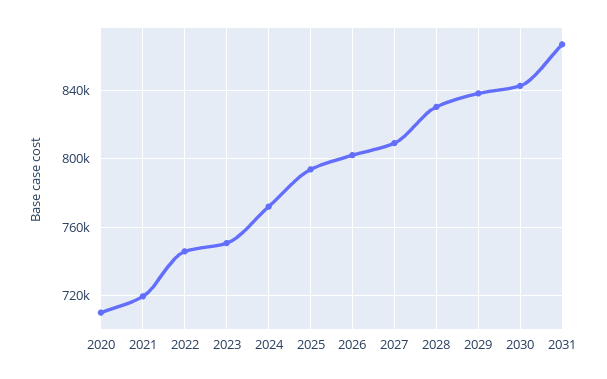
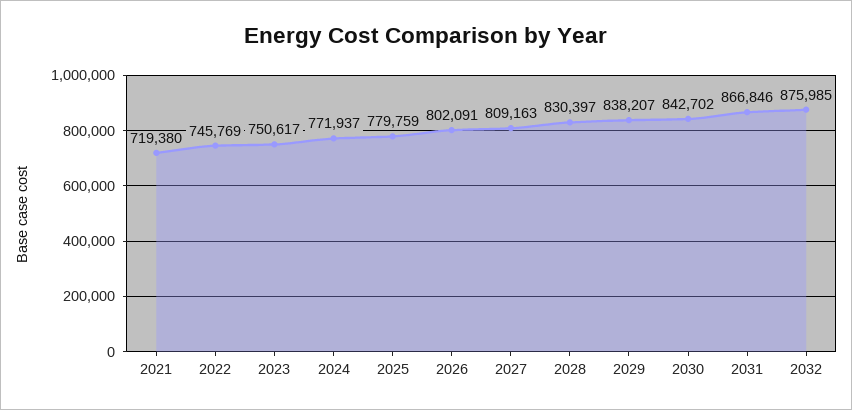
2020: 710000 -> none
2025: 795000 -> 779759
2032: none -> 875985

